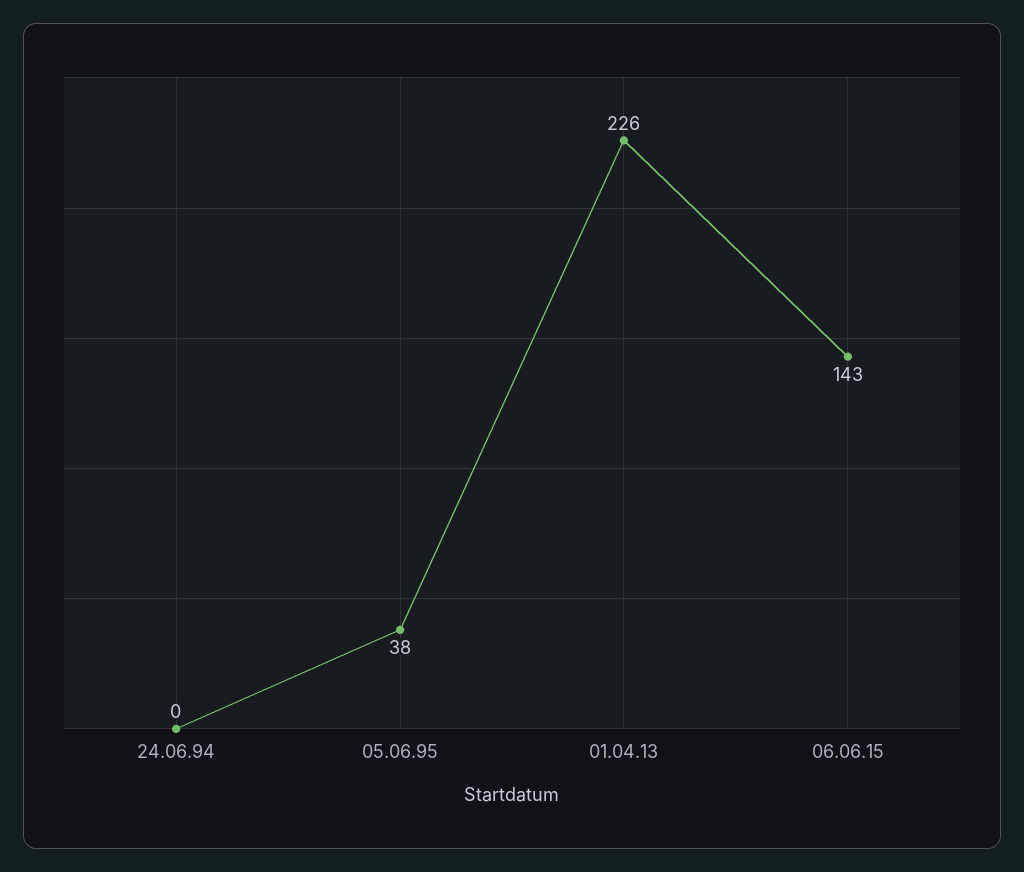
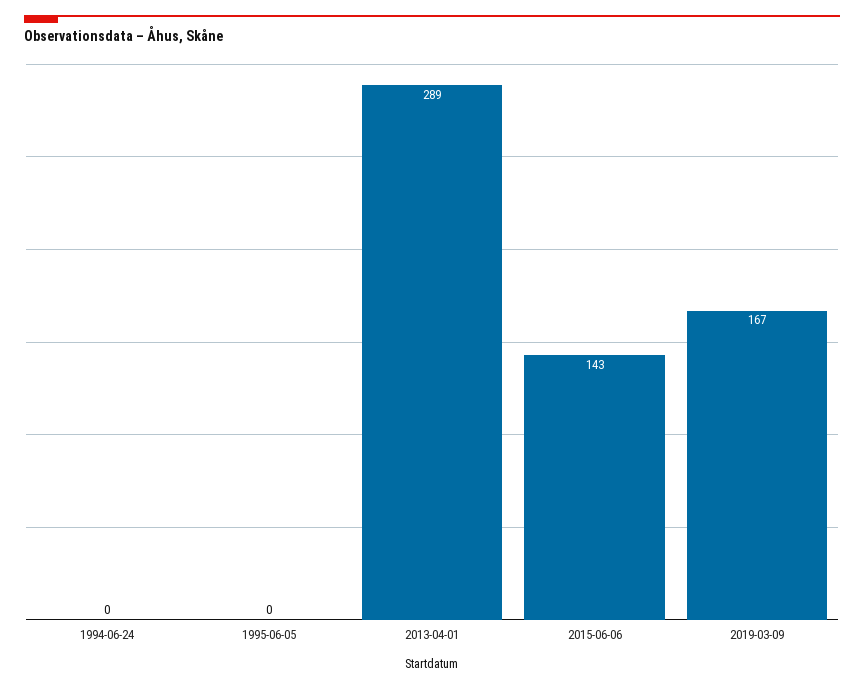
05.06.95: 38 -> 0
01.04.13: 226 -> 289
2019-03-09: none -> 167

